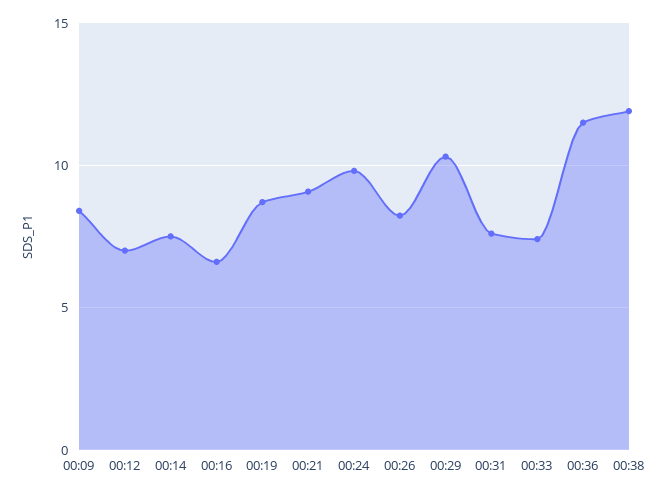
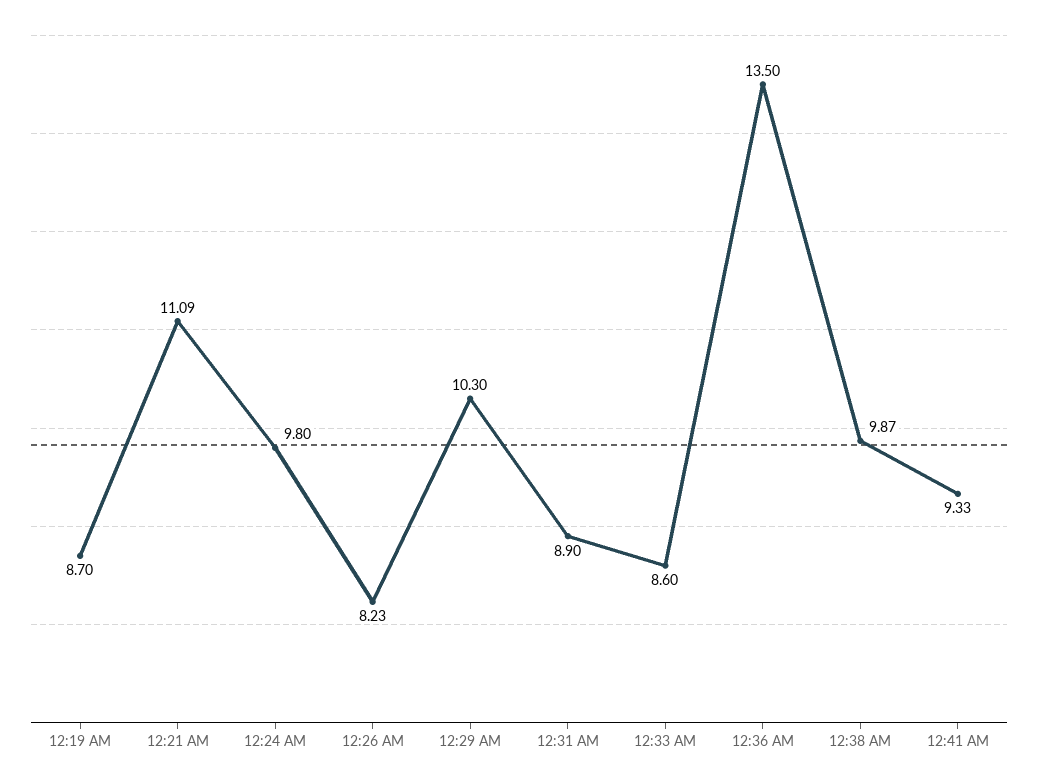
00:09: 8.5 -> none
00:12: 7 -> none
00:14: 7.5 -> none
00:16: 6.5 -> none
00:21: 9 -> 11.09
00:31: 7.5 -> 8.9
00:33: 7.5 -> 8.6
00:36: 11.5 -> 13.5
00:38: 12 -> 9.87
12:41 AM: none -> 9.33

